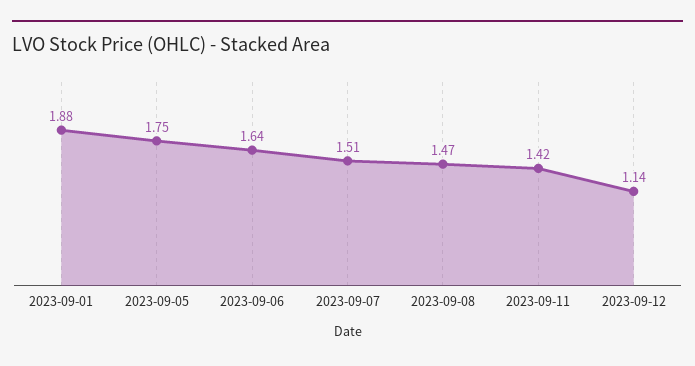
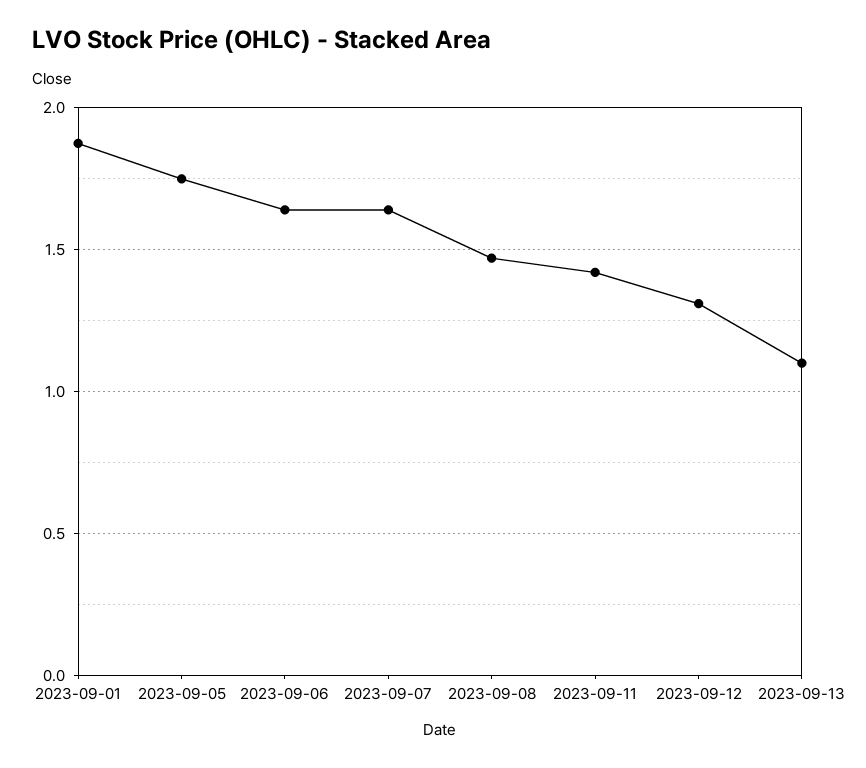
2023-09-07: 1.51 -> 1.65
2023-09-12: 1.14 -> 1.3
2023-09-13: none -> 1.1

